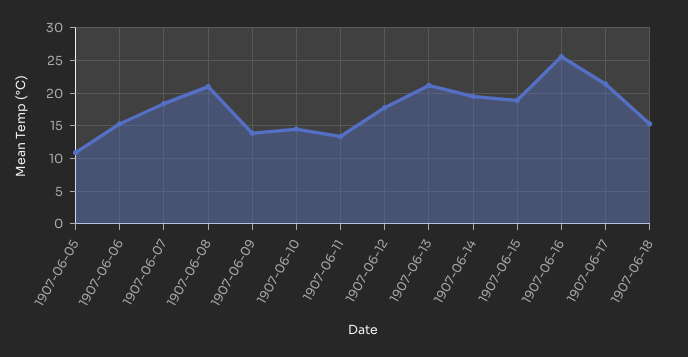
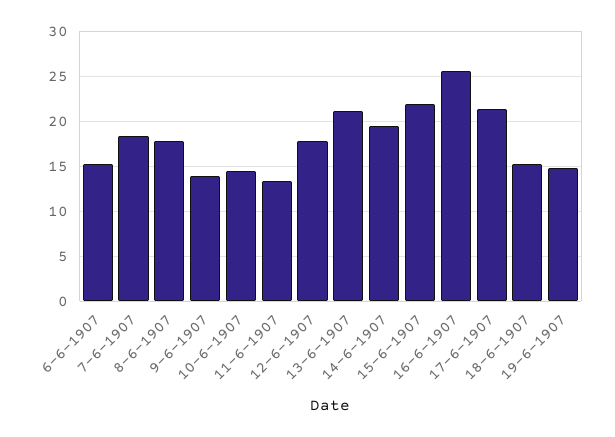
1907-06-05: 11 -> none
1907-06-08: 21 -> 18
1907-06-15: 19 -> 22
19-6-1907: none -> 15

